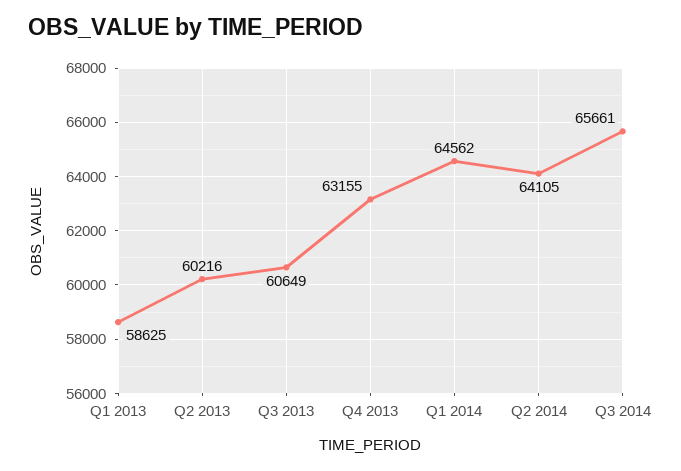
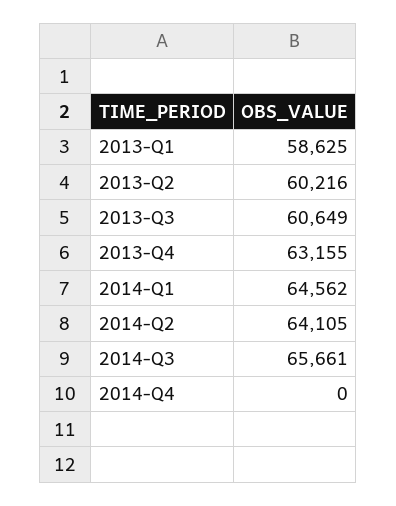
2014-Q4: none -> 0

